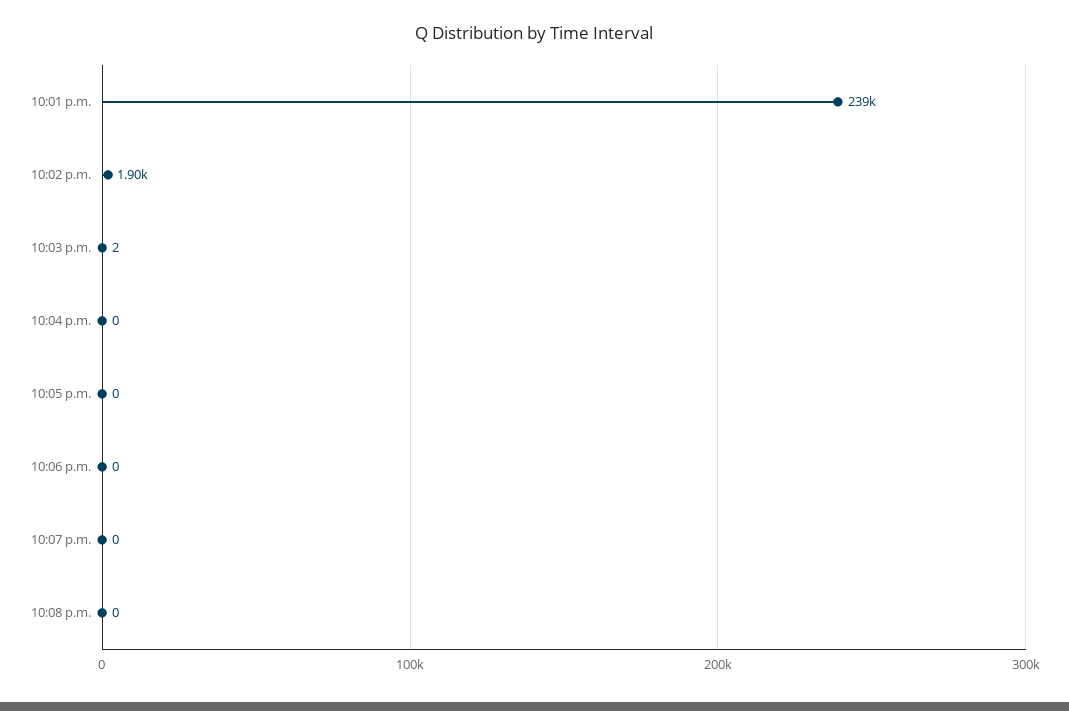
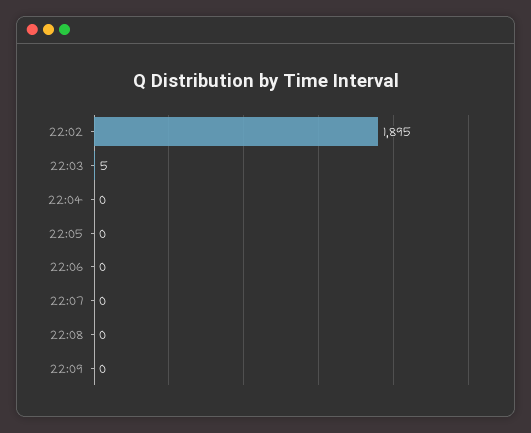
10:01 p.m.: 239000 -> none
10:03 p.m.: 2 -> 5
22:09: none -> 0

